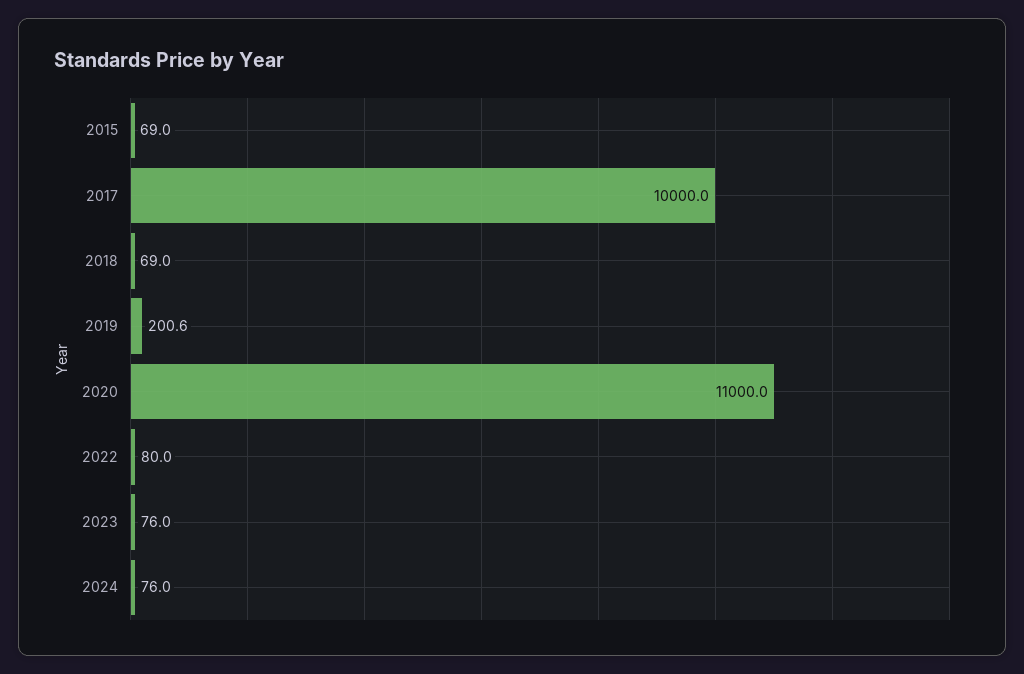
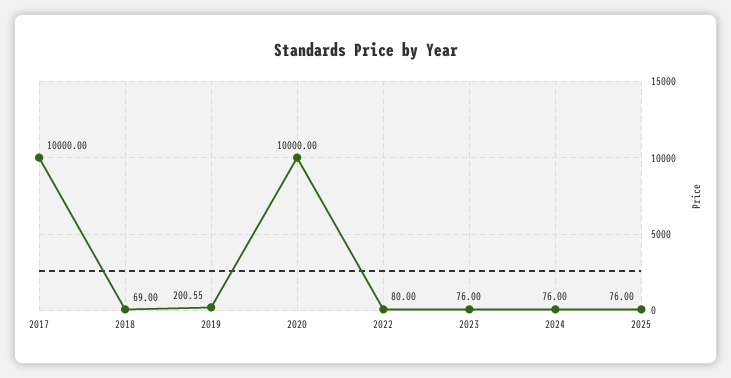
2015: 69 -> none
2020: 11000 -> 10000
2025: none -> 76

